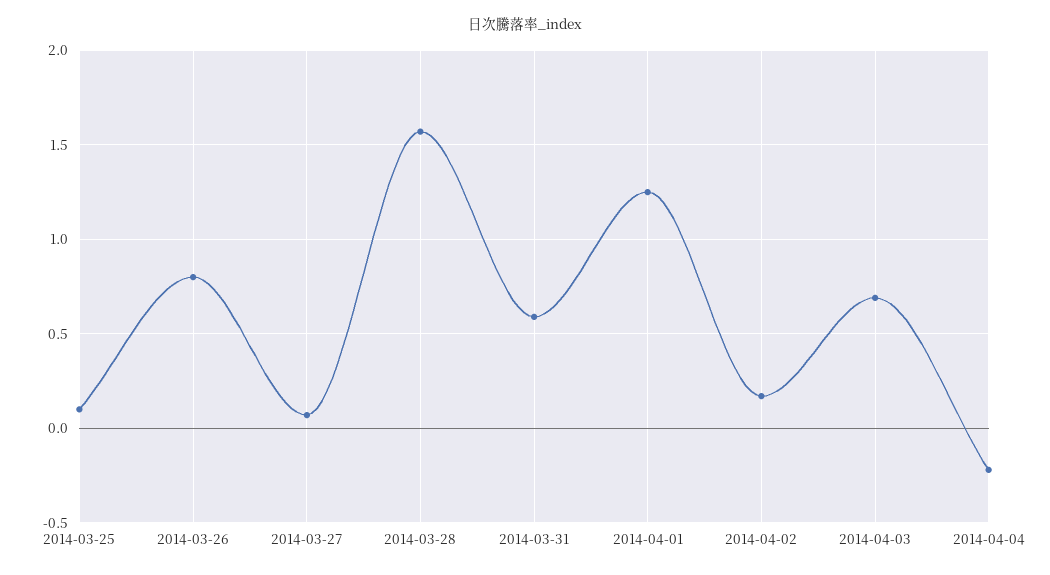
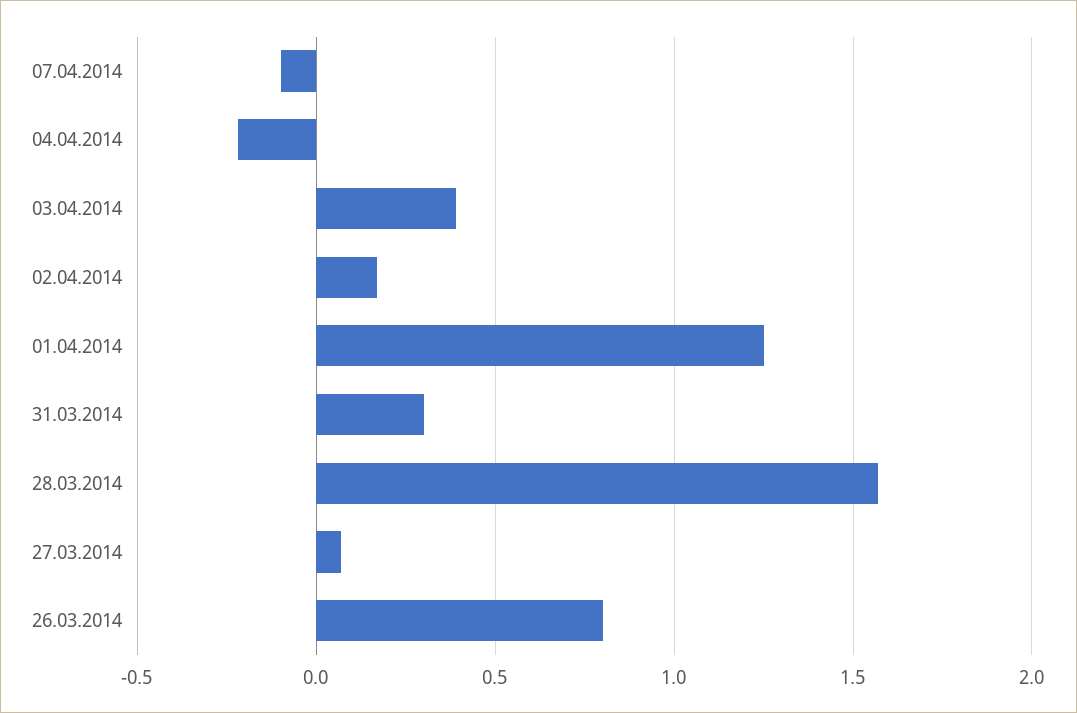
2014-03-25: 0.1 -> none
2014-03-31: 0.6 -> 0.3
2014-04-03: 0.7 -> 0.4
07.04.2014: none -> -0.1

